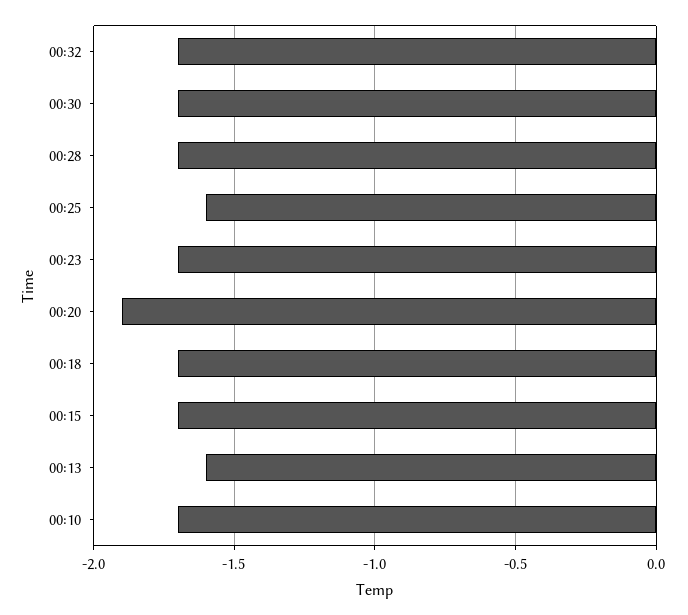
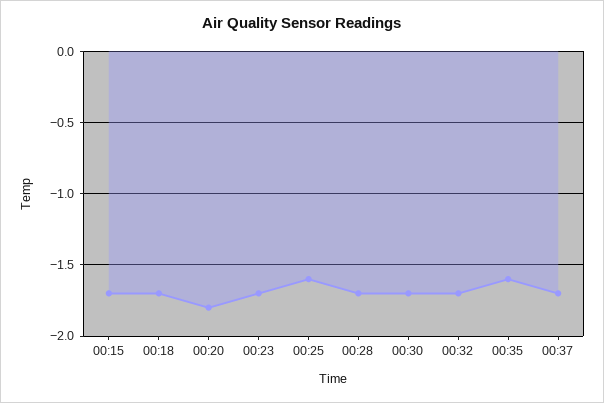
00:20: -1.9 -> -1.8
00:13: -1.6 -> none
00:10: -1.7 -> none
00:35: none -> -1.6
00:37: none -> -1.7

